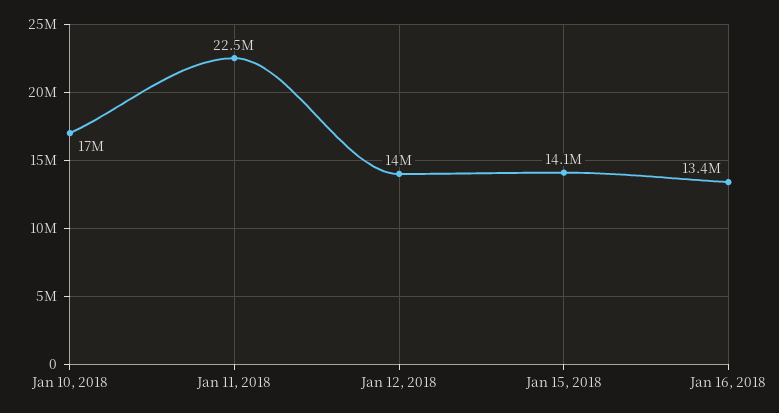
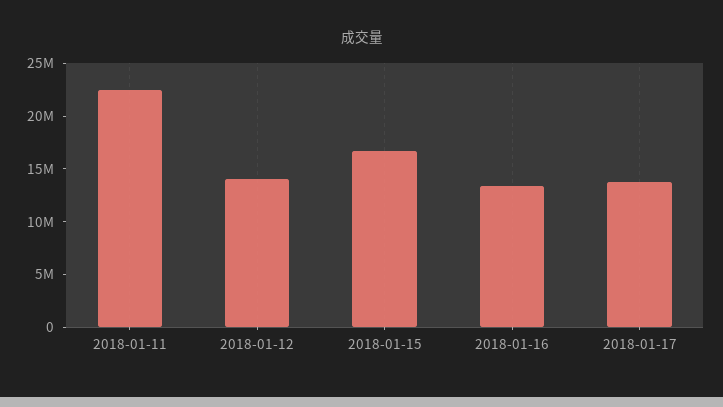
Jan 10, 2018: 17000000 -> none
Jan 15, 2018: 14100000 -> 17000000
2018-01-17: none -> 14000000

